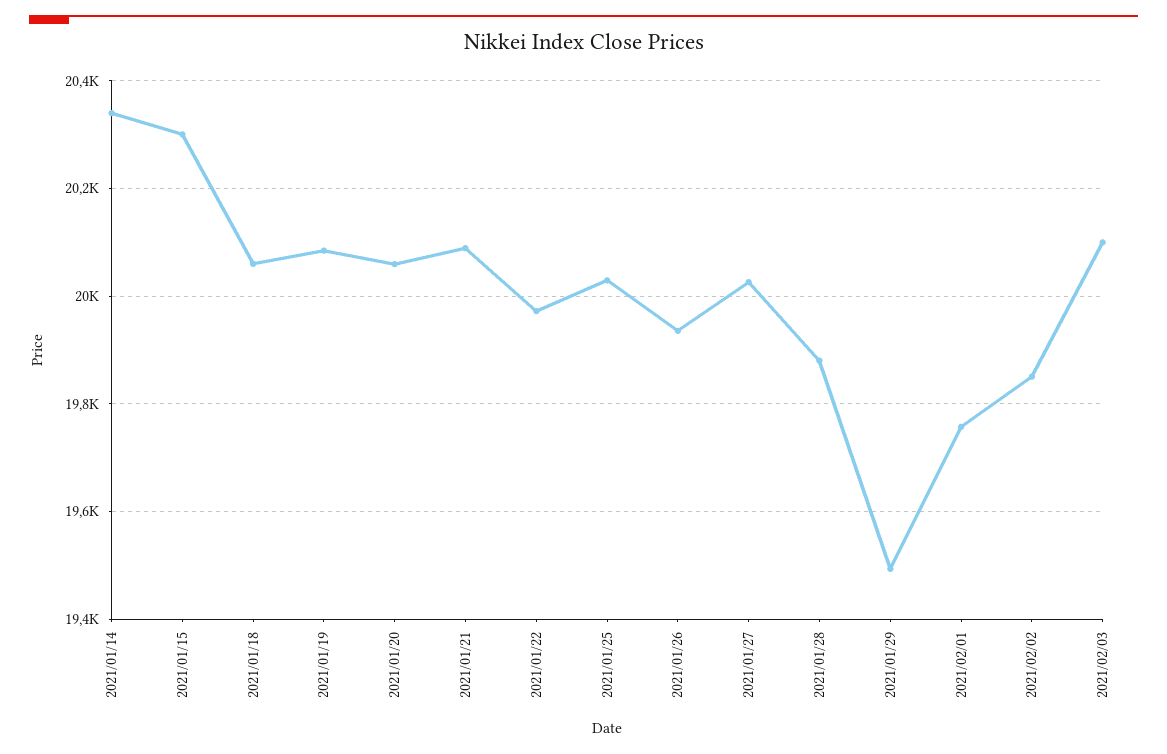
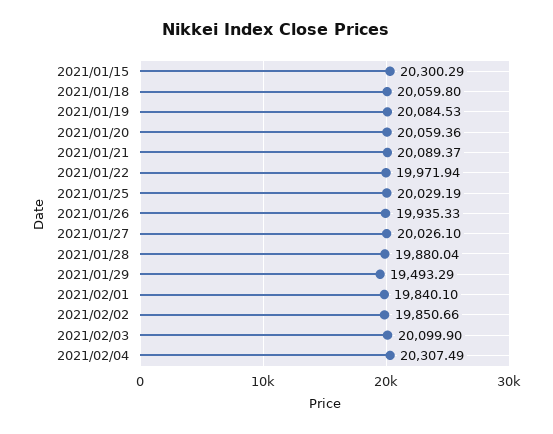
2021/01/14: 20340 -> none
2021/02/01: 19760 -> 19840.1
2021/02/04: none -> 20307.49

